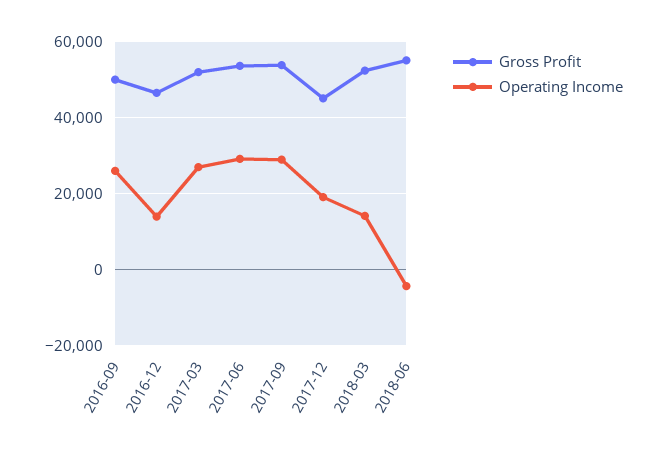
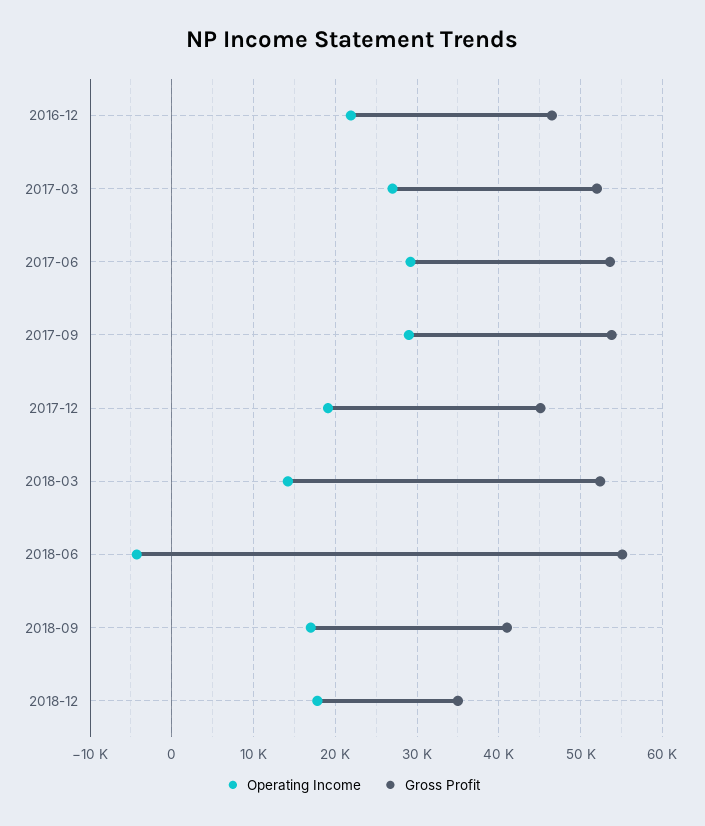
Gross Profit, 2016-09: 50000 -> none
Operating Income, 2016-09: 26000 -> none
Operating Income, 2016-12: 14000 -> 22000
Operating Income, 2018-09: none -> 17000
Gross Profit, 2018-09: none -> 41000
Operating Income, 2018-12: none -> 18000
Gross Profit, 2018-12: none -> 35000

